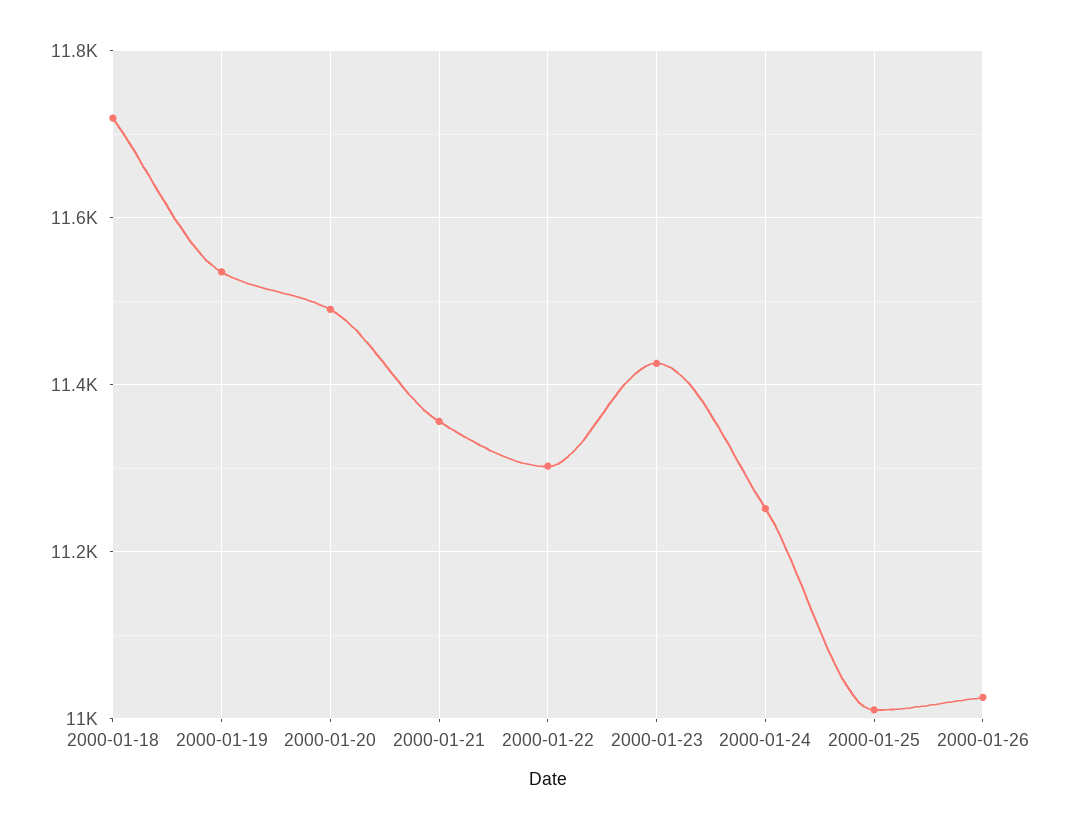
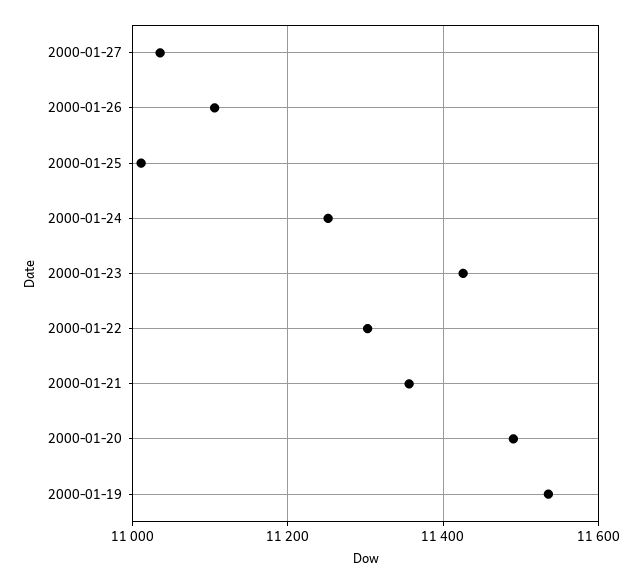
2000-01-18: 11720 -> none
2000-01-26: 11020 -> 11100
2000-01-27: none -> 11040

